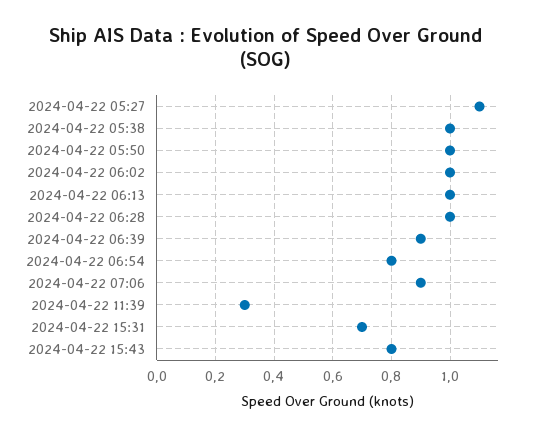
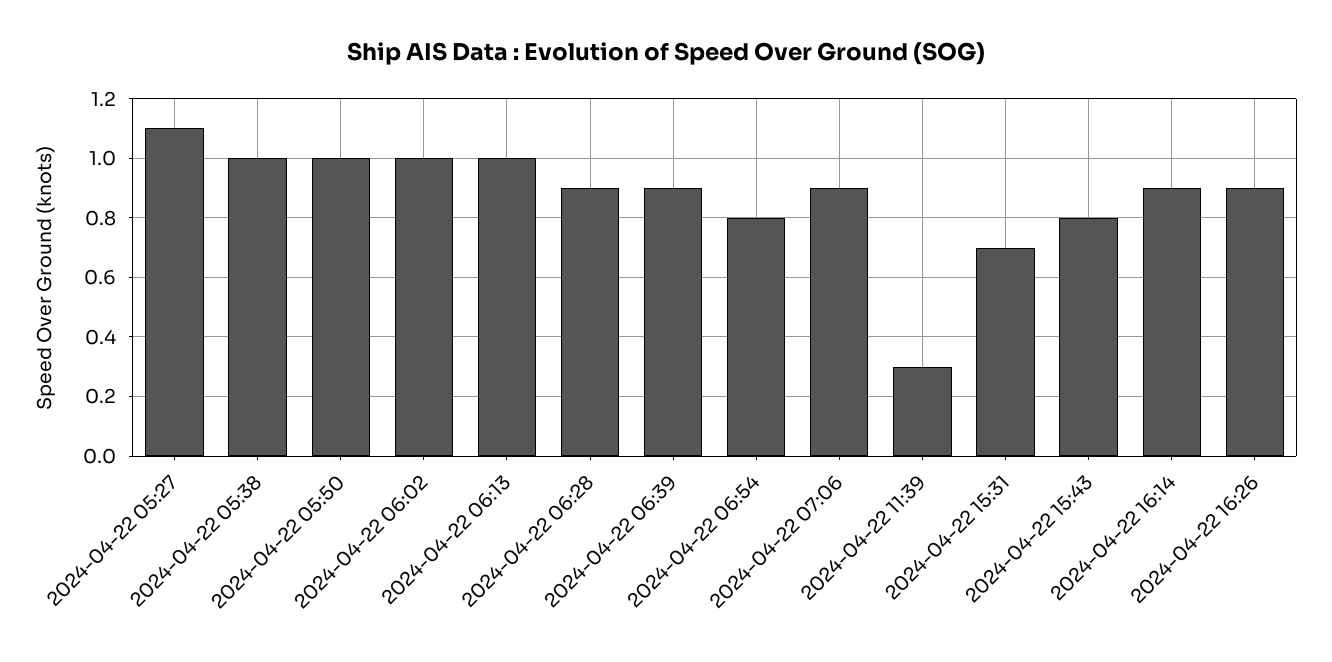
2024-04-22 06:28: 1 -> 0.9
2024-04-22 16:14: none -> 0.9
2024-04-22 16:26: none -> 0.9

